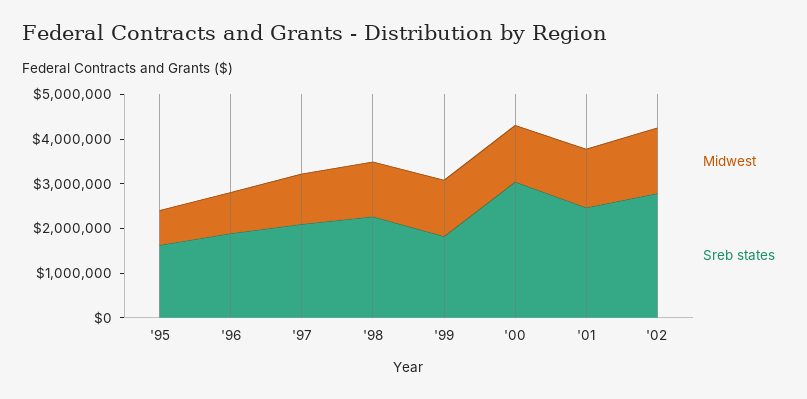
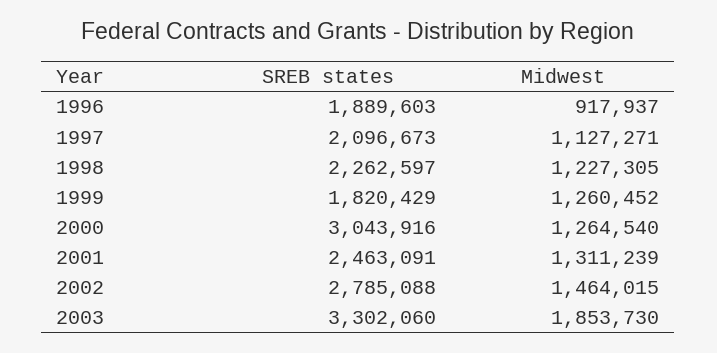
Midwest, '95: 800000 -> none
Sreb states, '95: 1600000 -> none
Sreb states, 2003: none -> 3302060
Midwest, 2003: none -> 1853730

